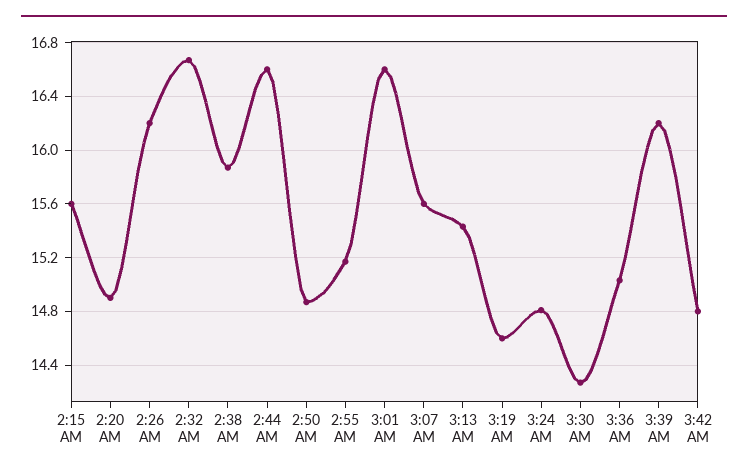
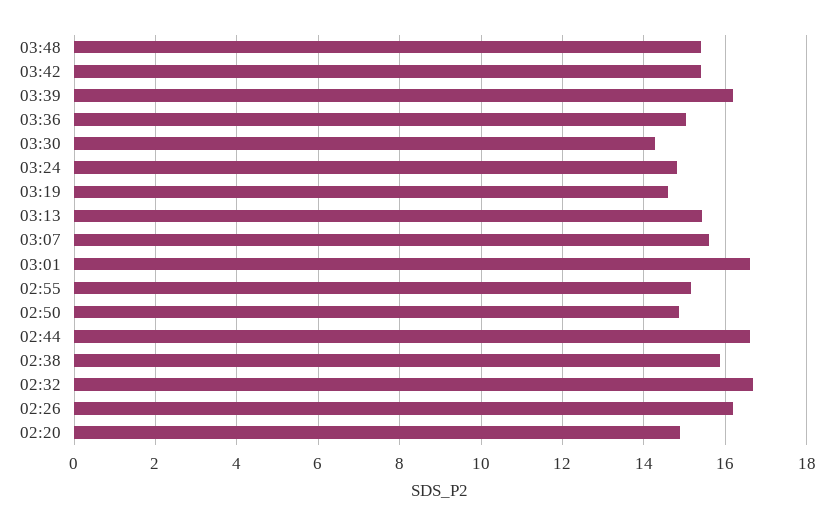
2:15 AM: 15.6 -> none
3:42 AM: 14.8 -> 15.4
03:48: none -> 15.4

